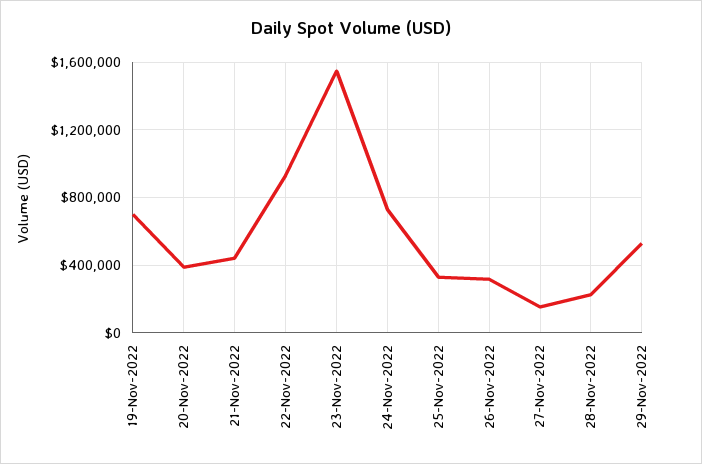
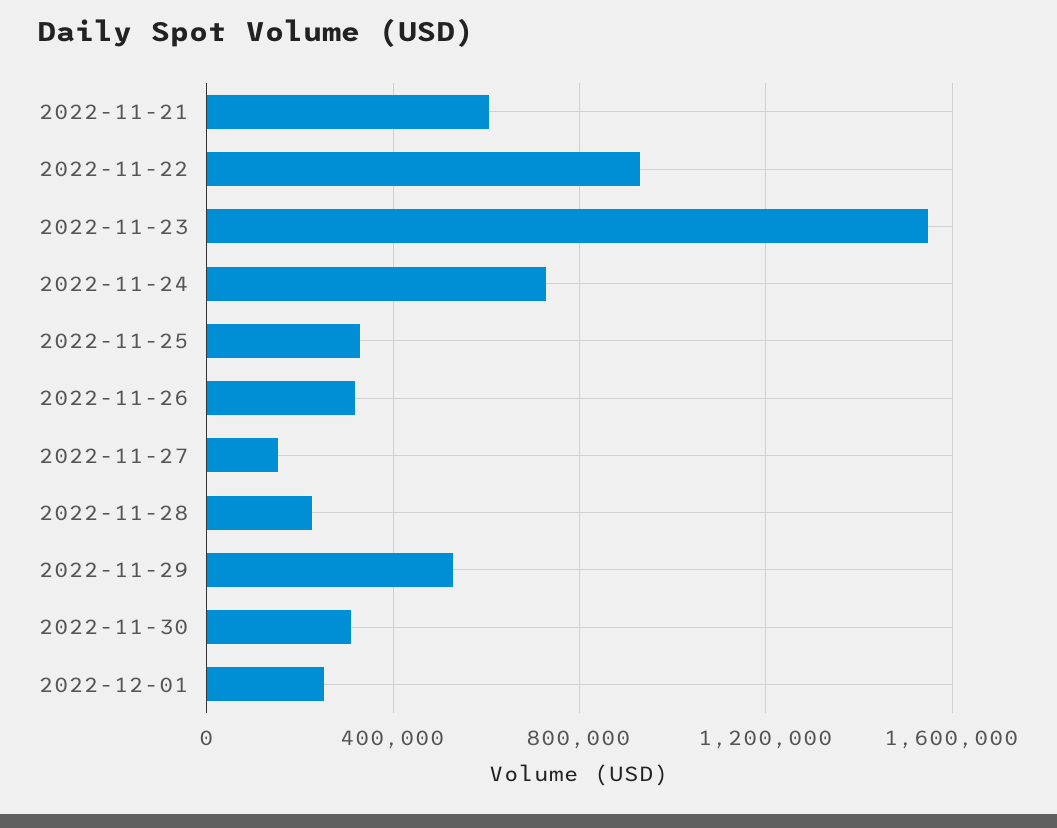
19-Nov-2022: 700000 -> none
20-Nov-2022: 400000 -> none
21-Nov-2022: 450000 -> 600000
2022-11-30: none -> 300000
2022-12-01: none -> 250000

